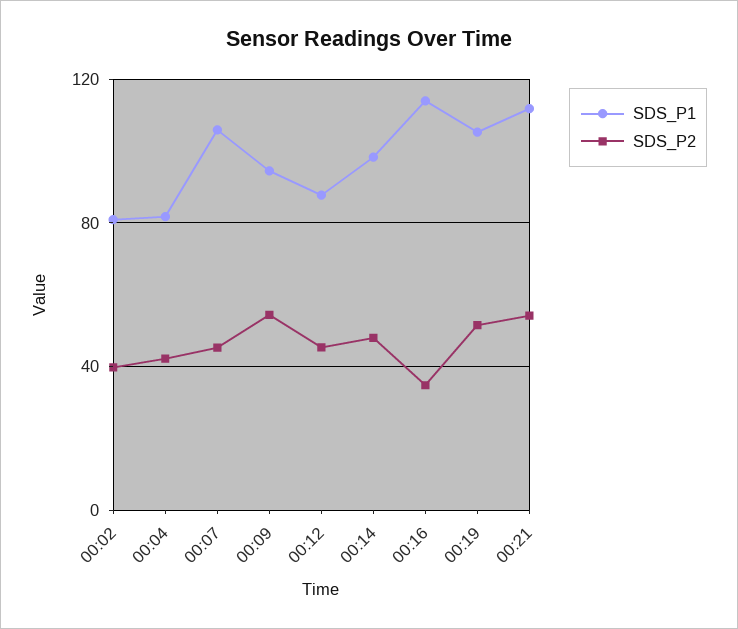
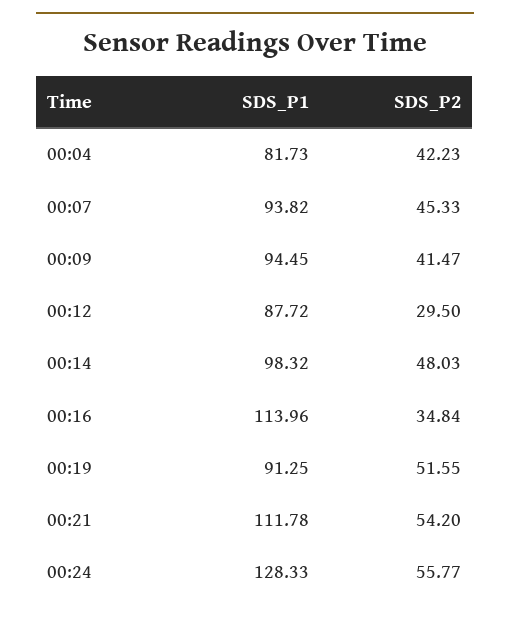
SDS_P1, 00:02: 80 -> none
SDS_P2, 00:02: 40 -> none
SDS_P1, 00:07: 105 -> 93.82
SDS_P2, 00:09: 55 -> 41.47
SDS_P2, 00:12: 45 -> 29.5
SDS_P1, 00:19: 105 -> 91.25
SDS_P1, 00:24: none -> 128.33
SDS_P2, 00:24: none -> 55.77

